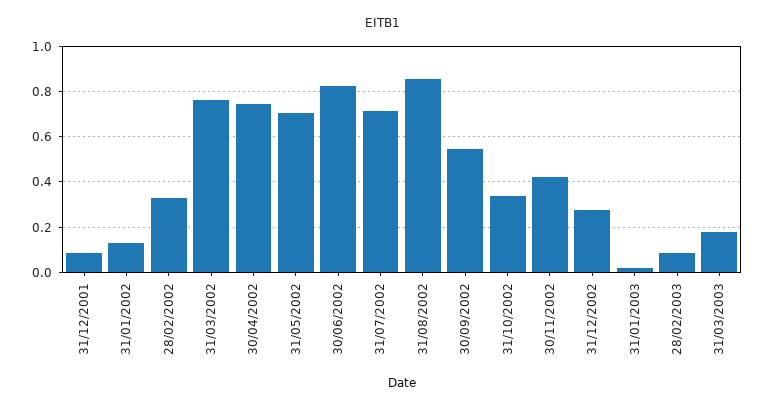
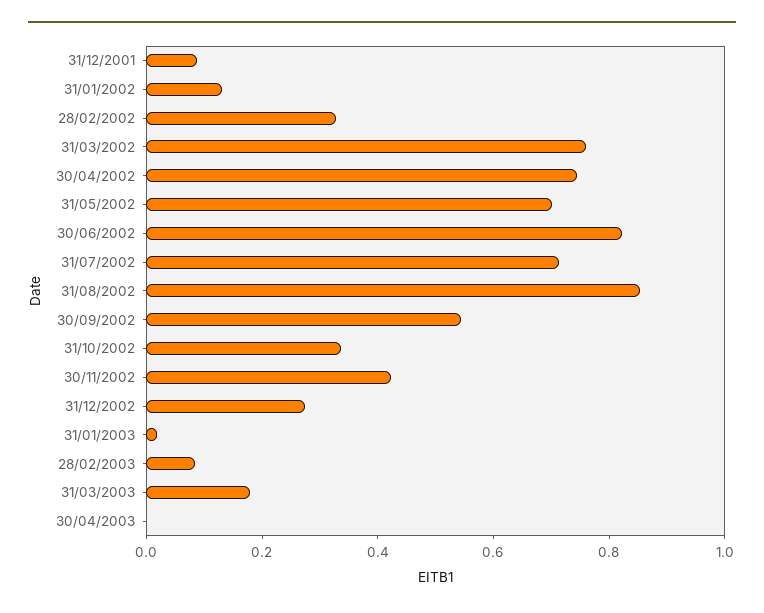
30/04/2003: none -> 0

